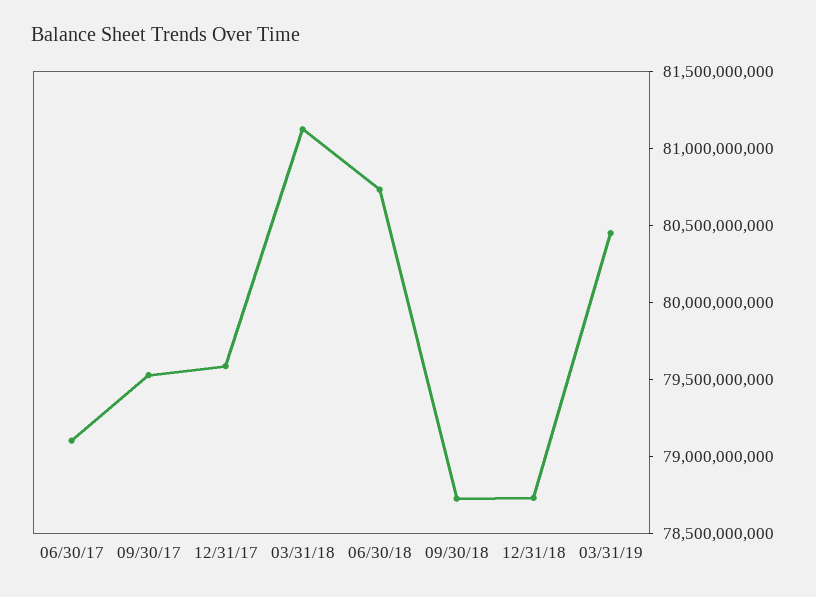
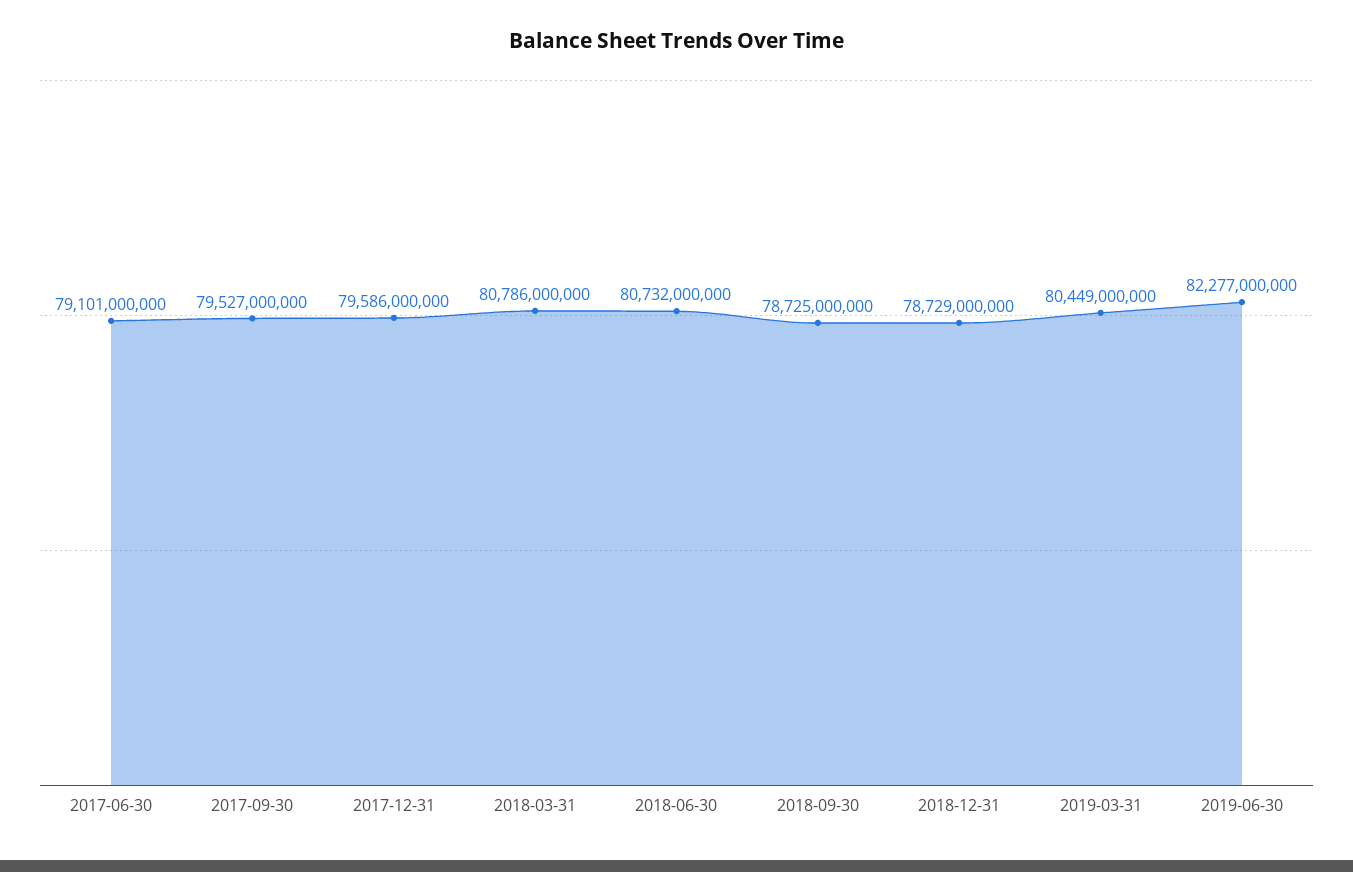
03/31/18: 81100000000 -> 80786000000
2019-06-30: none -> 82277000000

